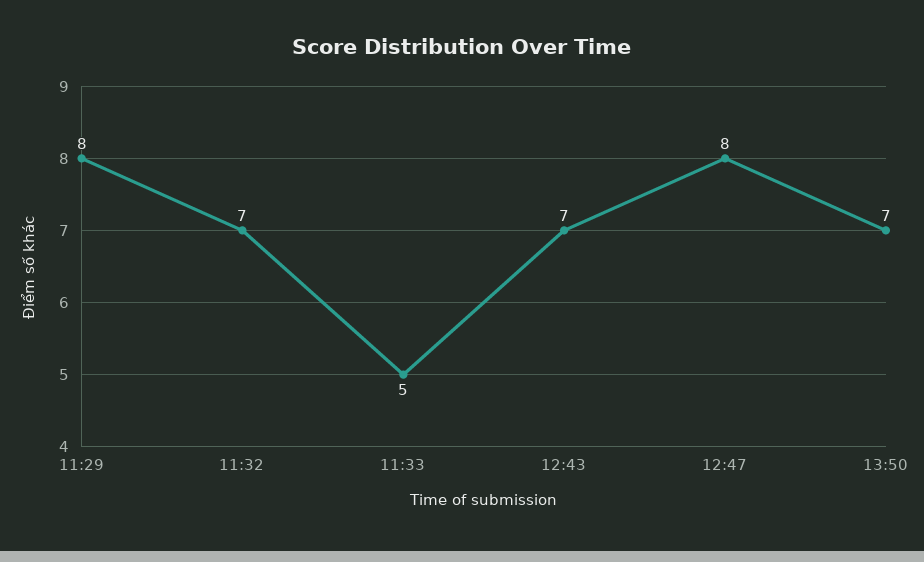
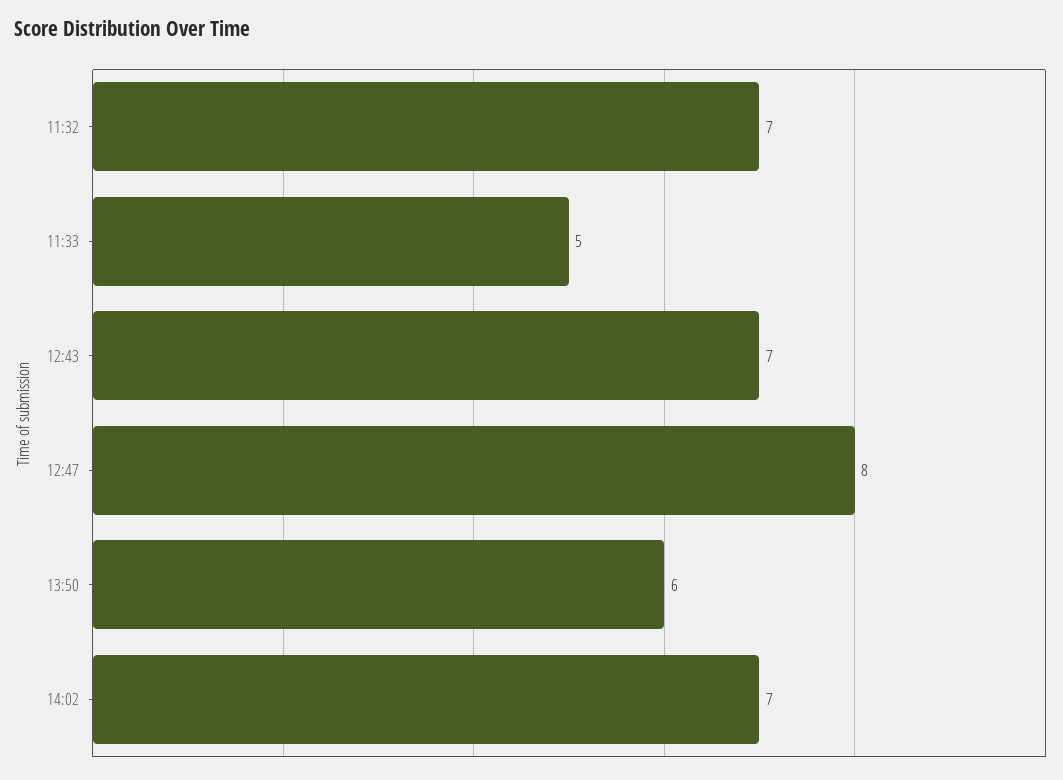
11:29: 8 -> none
13:50: 7 -> 6
14:02: none -> 7

